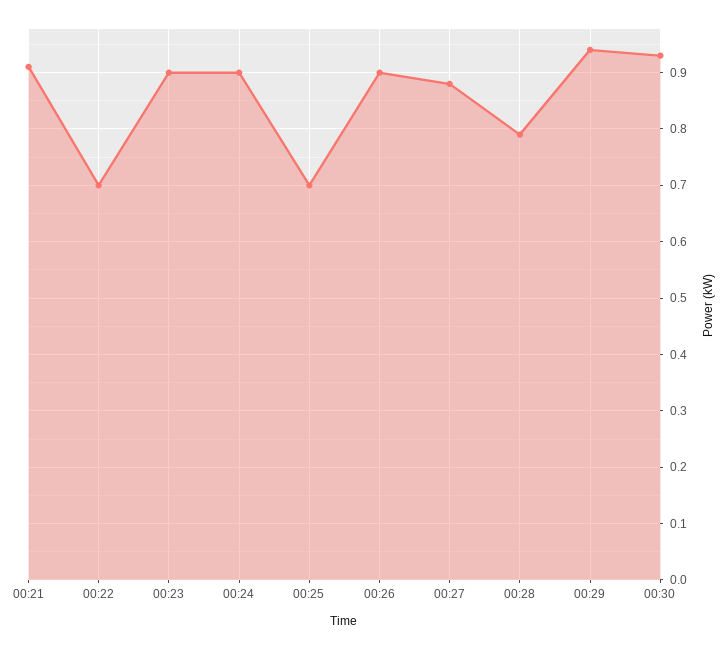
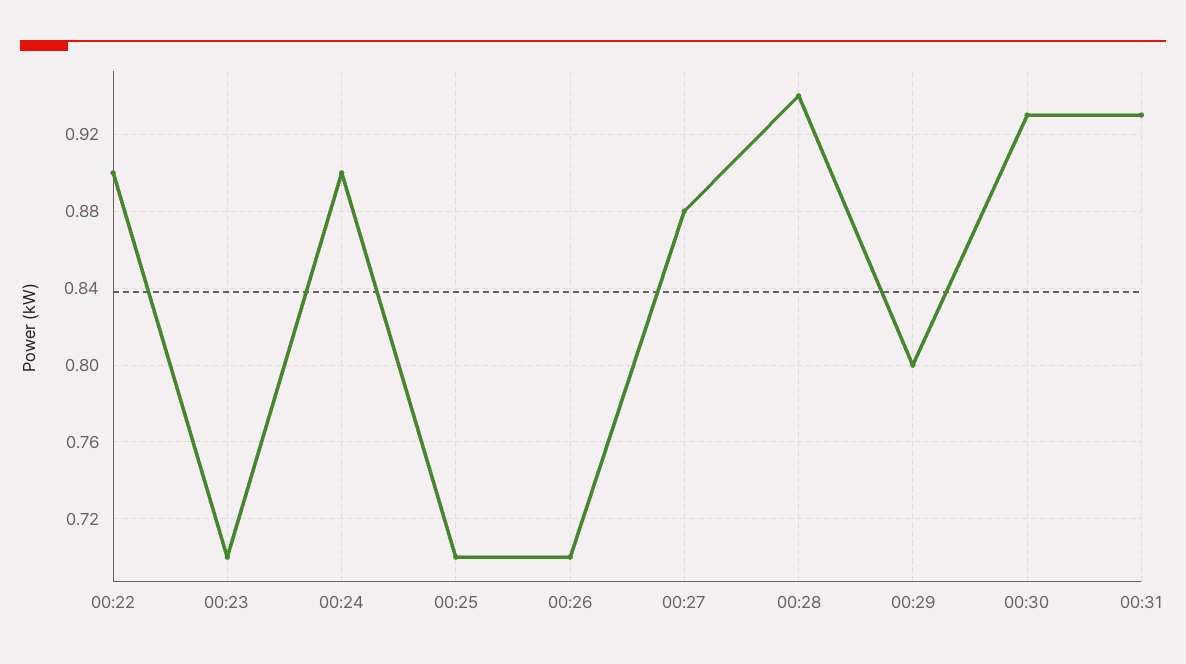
00:21: 0.9 -> none
00:22: 0.7 -> 0.9
00:23: 0.9 -> 0.7
00:26: 0.9 -> 0.7
00:28: 0.8 -> 0.94
00:29: 0.95 -> 0.8
00:31: none -> 0.93

